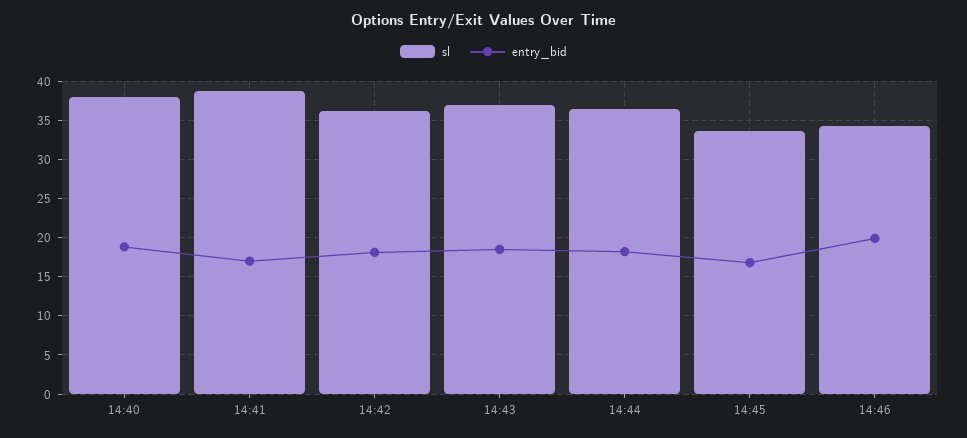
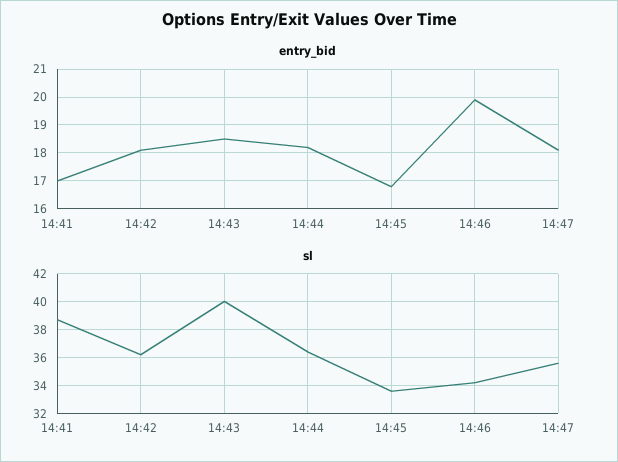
sl, 14:40: 38 -> none
entry_bid, 14:40: 19 -> none
sl, 14:43: 37 -> 40
entry_bid, 14:47: none -> 18
sl, 14:47: none -> 35.5

